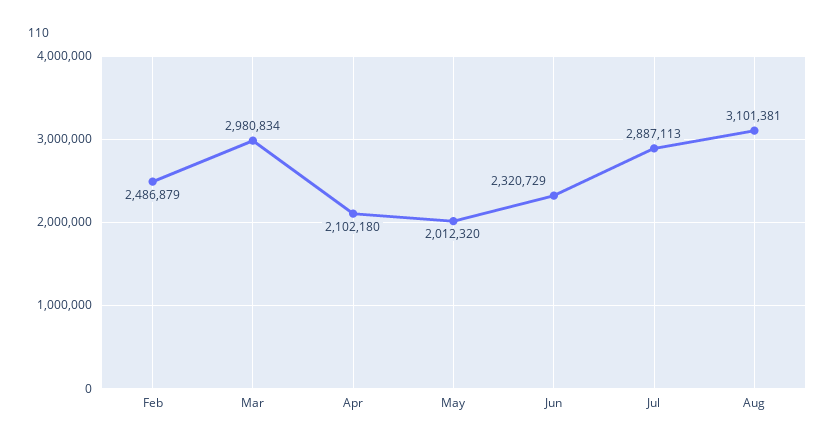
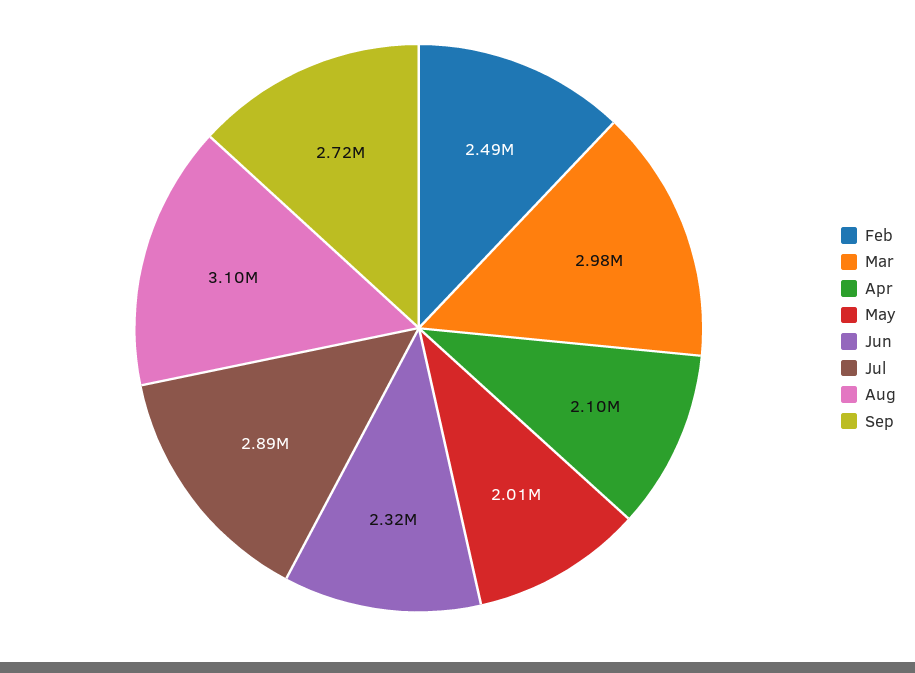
Sep: none -> 2720000

